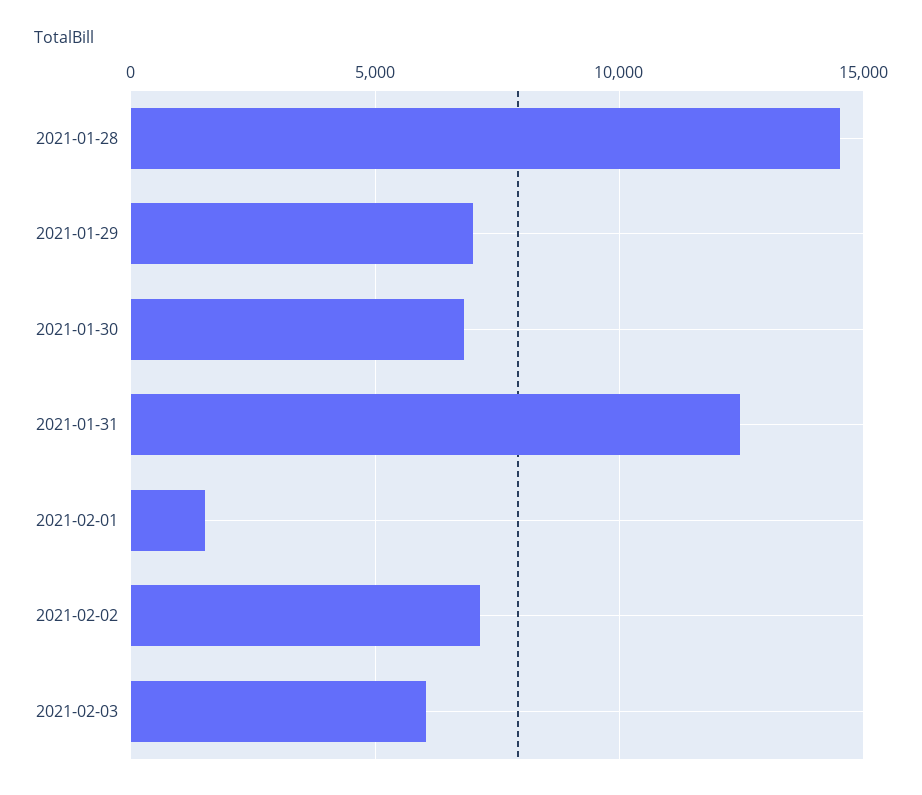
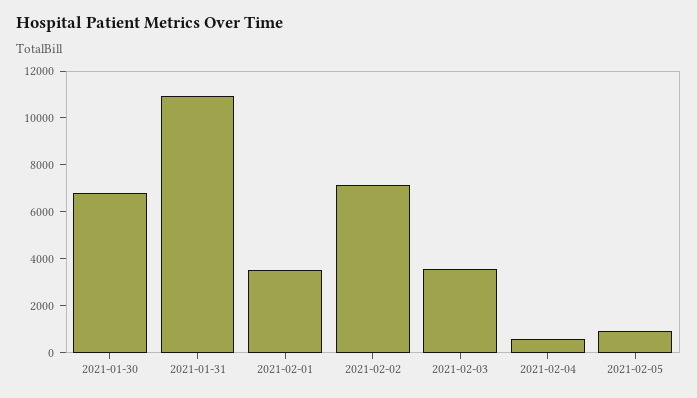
2021-01-28: 14500 -> none
2021-01-29: 7000 -> none
2021-01-31: 12500 -> 11000
2021-02-01: 1500 -> 3500
2021-02-03: 6000 -> 3500
2021-02-04: none -> 500
2021-02-05: none -> 1000

